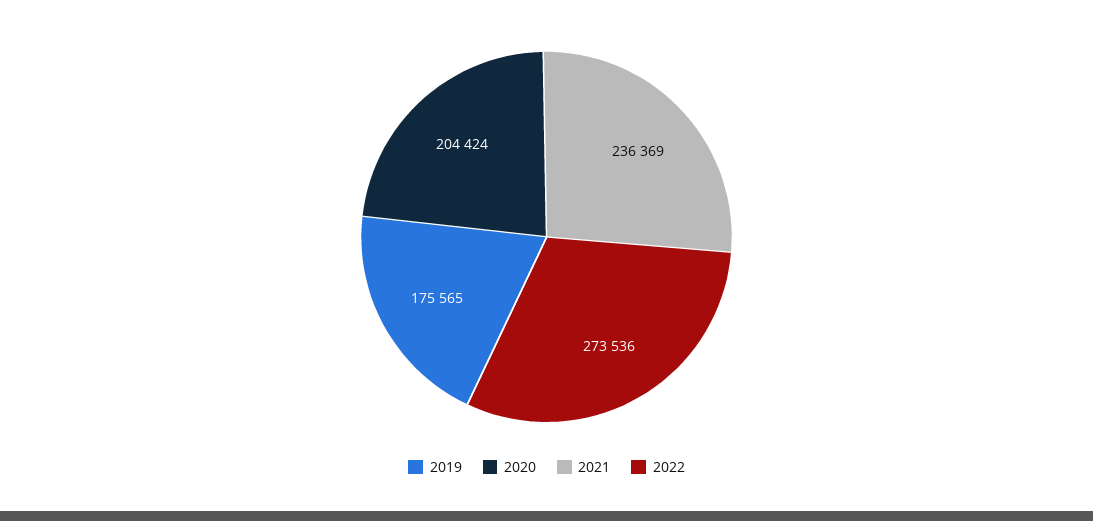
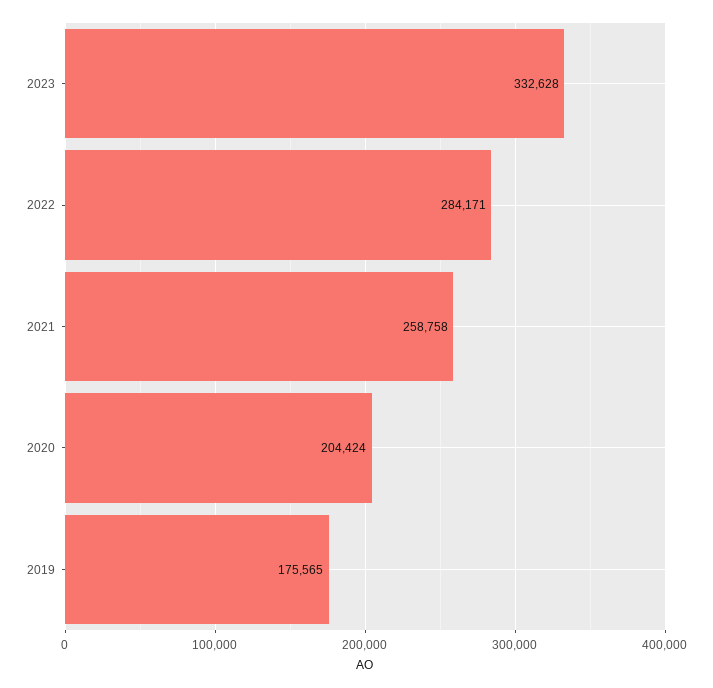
2021: 236369 -> 258758
2022: 273536 -> 284171
2023: none -> 332628

